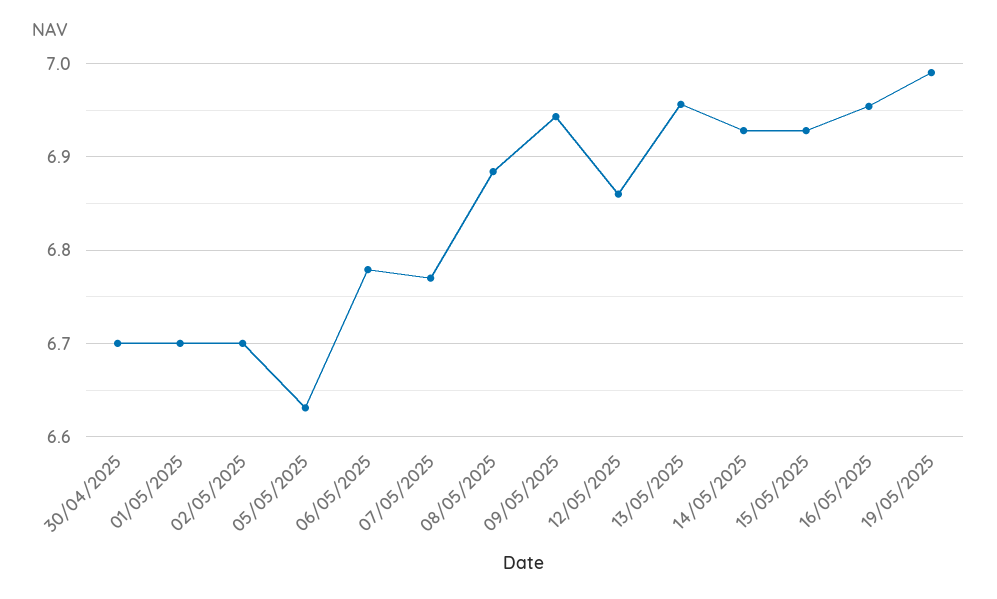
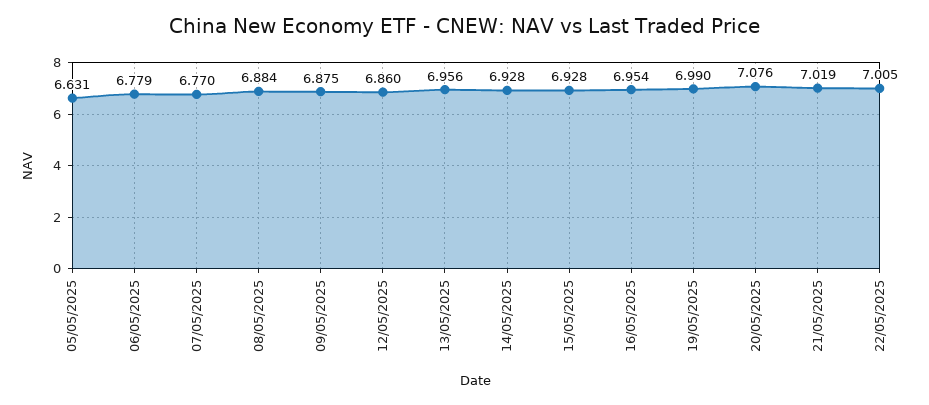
30/04/2025: 6.7 -> none
01/05/2025: 6.7 -> none
02/05/2025: 6.7 -> none
09/05/2025: 6.94 -> 6.875
20/05/2025: none -> 7.076
21/05/2025: none -> 7.019
22/05/2025: none -> 7.005

